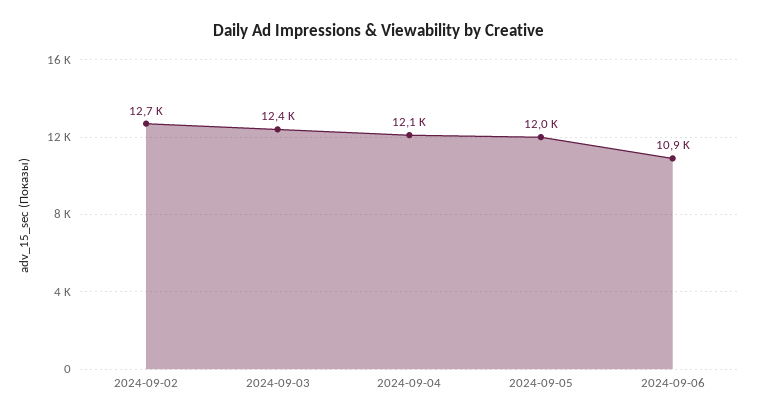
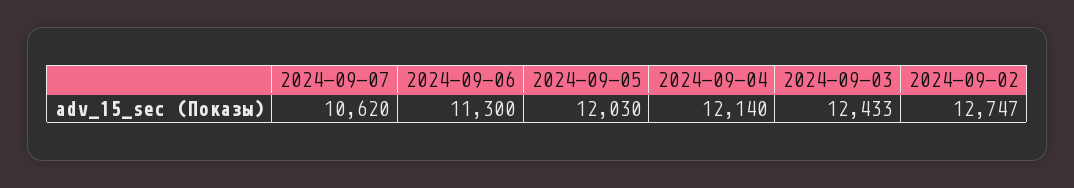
2024-09-06: 10900 -> 11300
2024-09-07: none -> 10620

